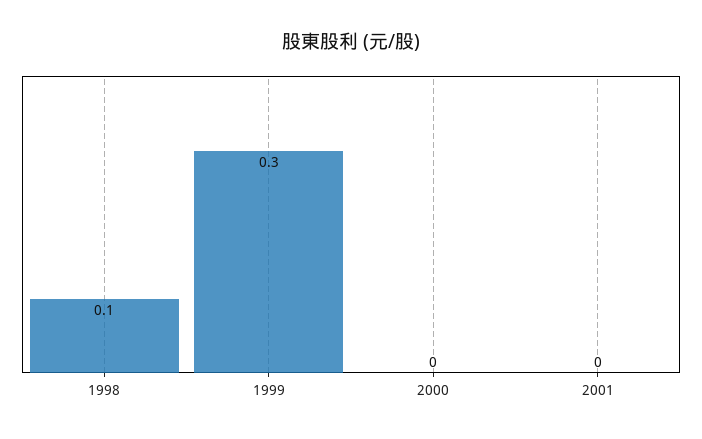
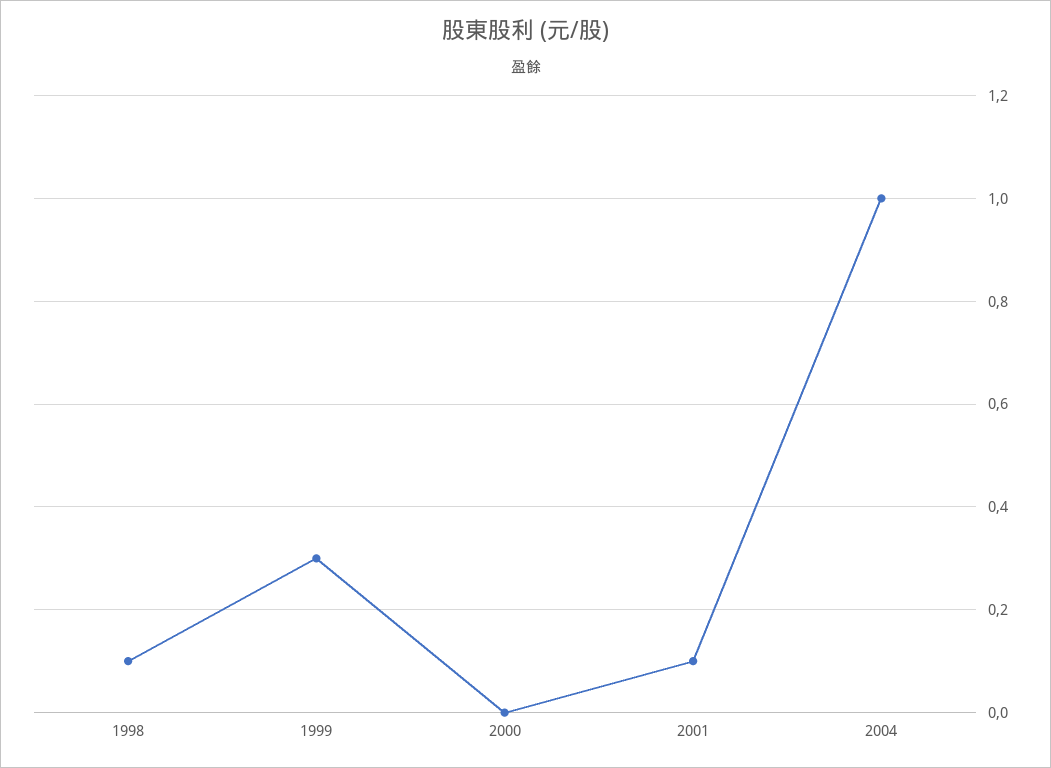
2001: 0 -> 0.1
2004: none -> 1

